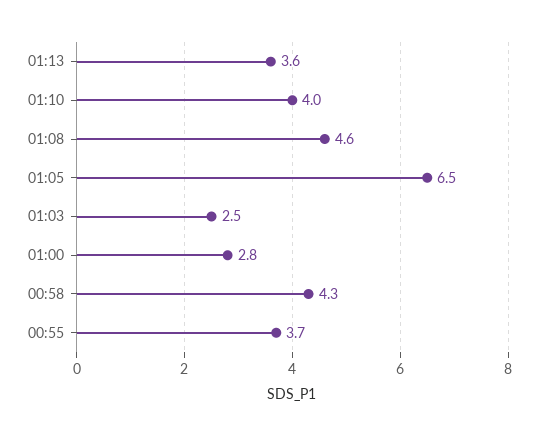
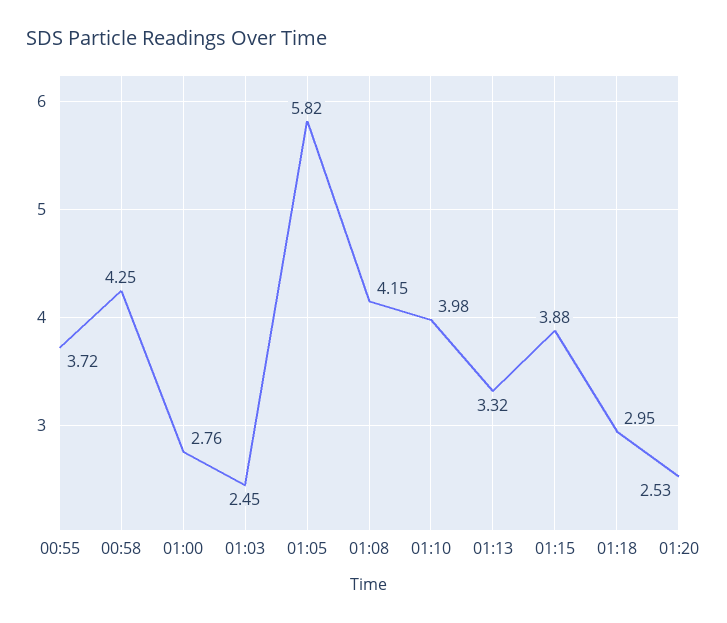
01:13: 3.6 -> 3.32
01:08: 4.6 -> 4.15
01:05: 6.5 -> 5.82
01:15: none -> 3.88
01:18: none -> 2.95
01:20: none -> 2.53

